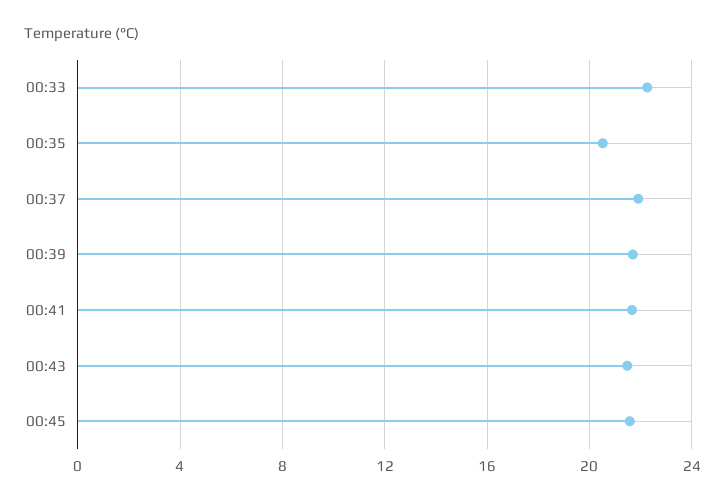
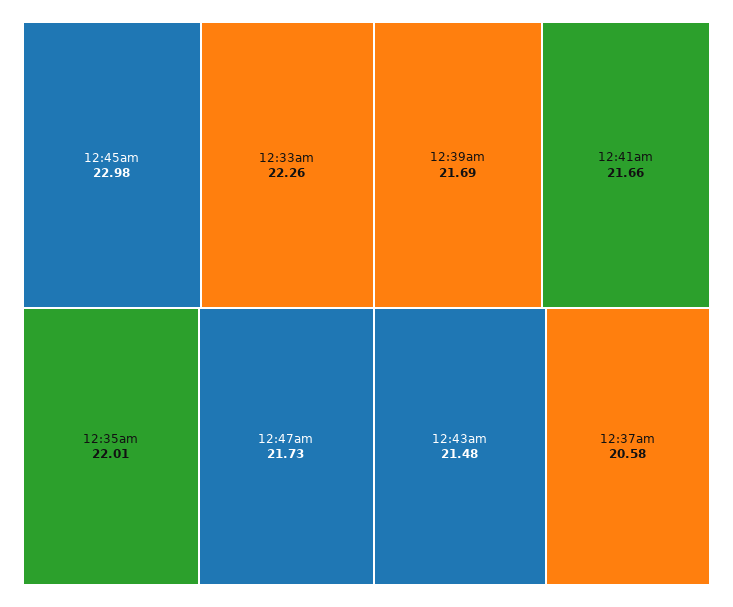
00:35: 20.5 -> 22.01
00:37: 22 -> 20.58
00:45: 21.5 -> 22.98
12:47am: none -> 21.73

